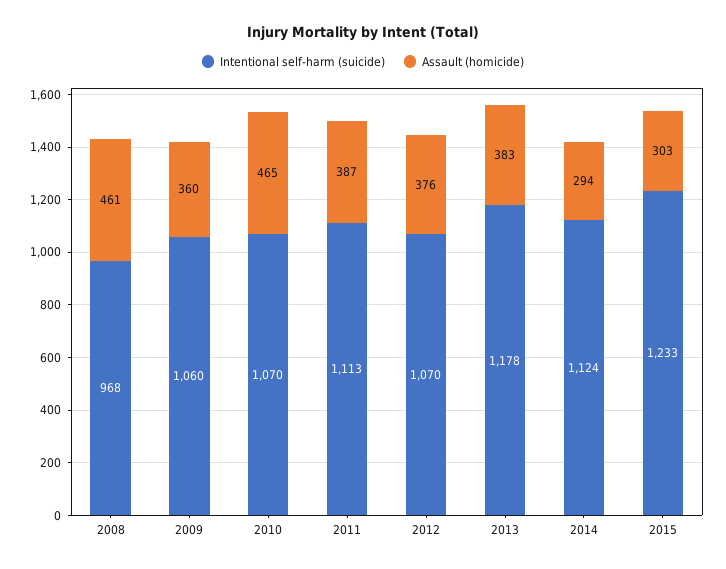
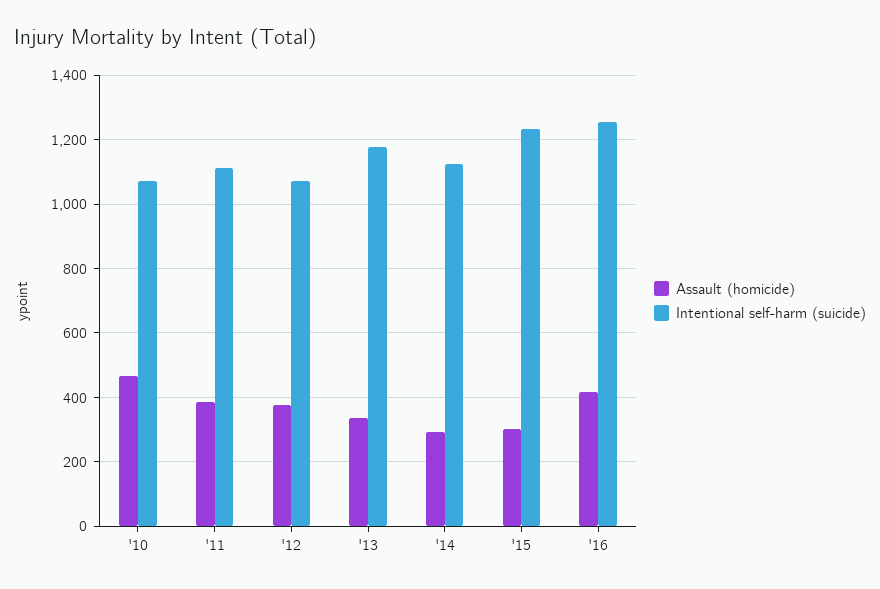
Intentional self-harm (suicide), 2008: 968 -> none
Assault (homicide), 2008: 461 -> none
Intentional self-harm (suicide), 2009: 1060 -> none
Assault (homicide), 2009: 360 -> none
Assault (homicide), 2013: 383 -> 340
Assault (homicide), '16: none -> 420
Intentional self-harm (suicide), '16: none -> 1260

